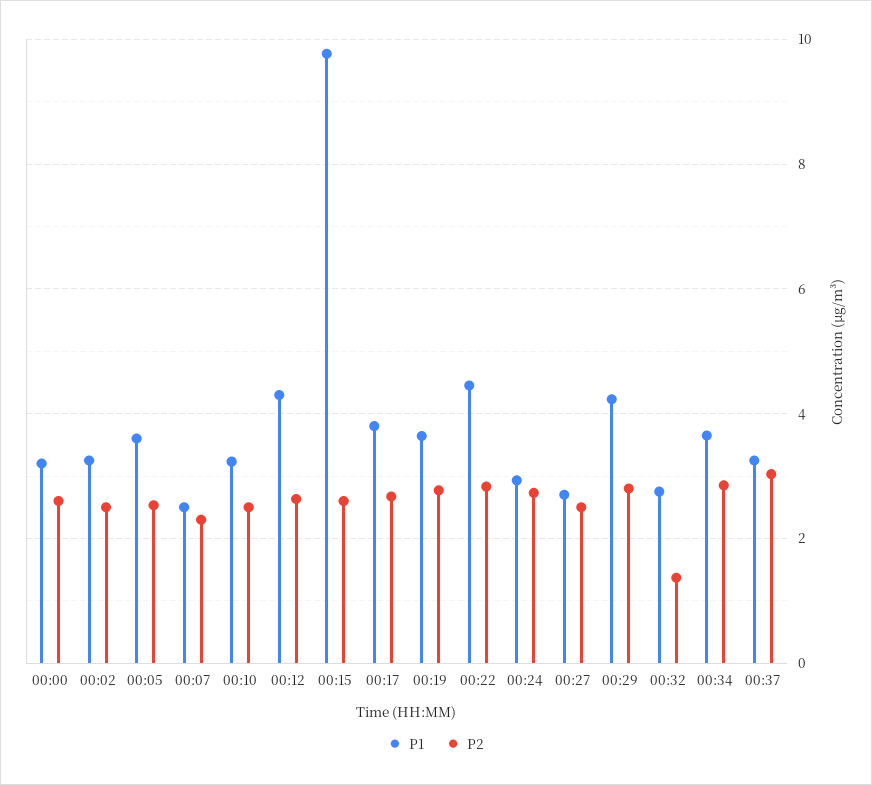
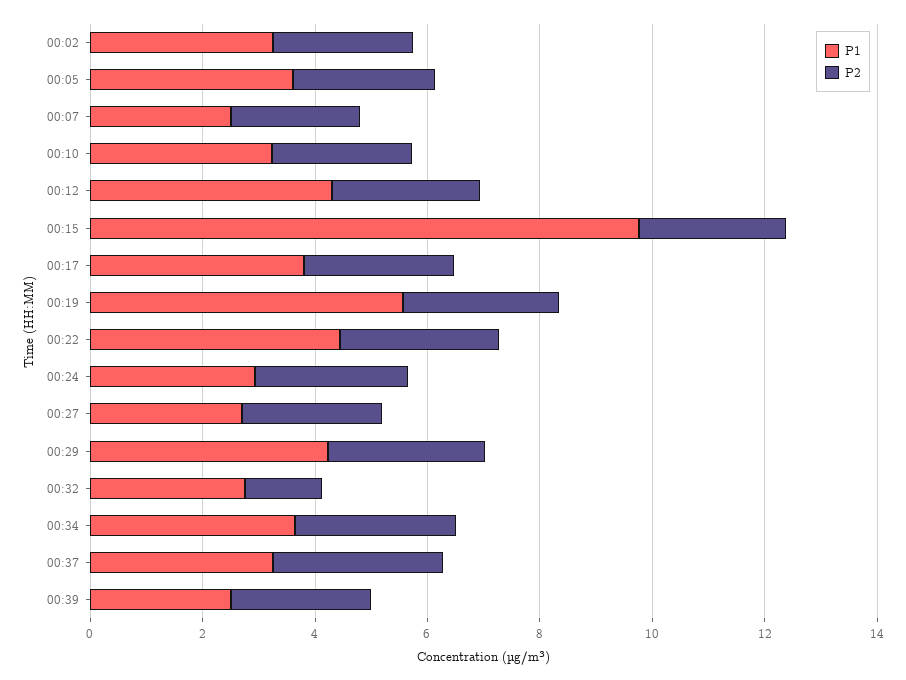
P1, 00:00: 3.2 -> none
P2, 00:00: 2.6 -> none
P1, 00:19: 3.6 -> 5.5
P1, 00:39: none -> 2.5
P2, 00:39: none -> 2.5

